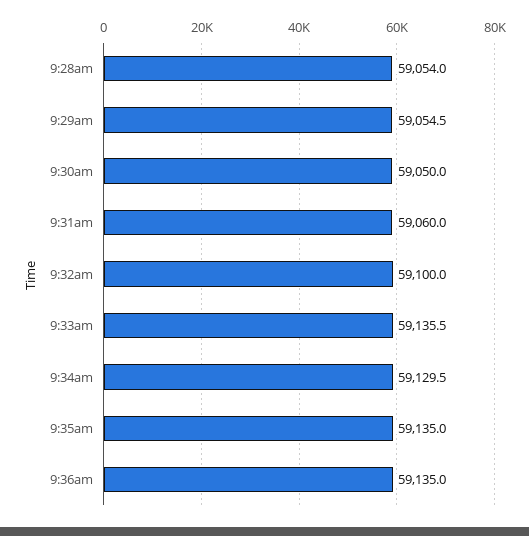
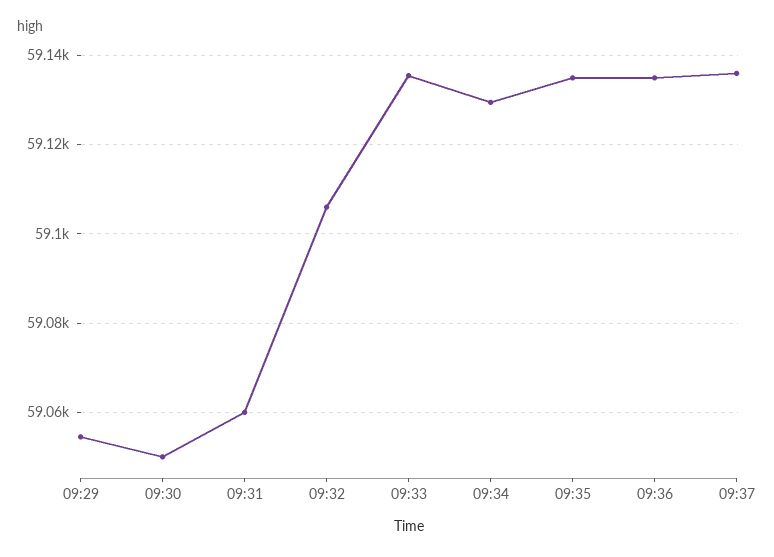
9:28am: 59054 -> none
9:32am: 59100 -> 59106
09:37: none -> 59136

